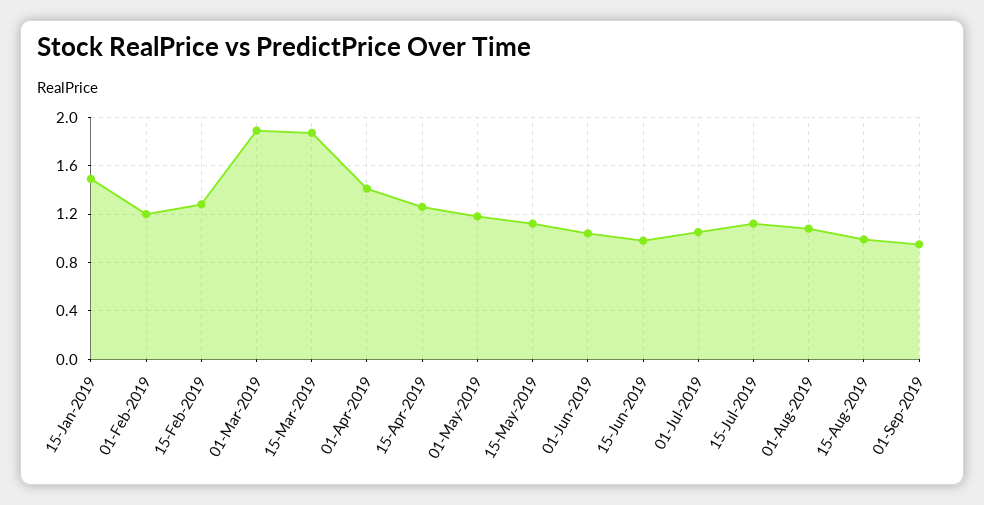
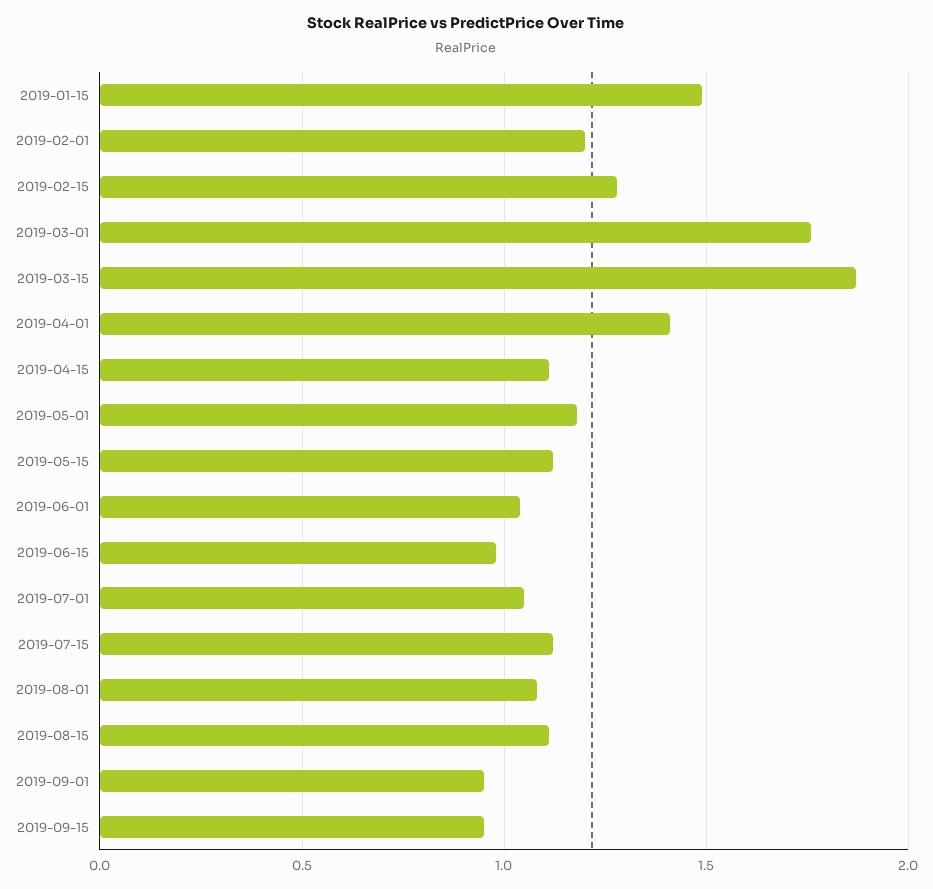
01-Mar-2019: 1.9 -> 1.75
15-Apr-2019: 1.25 -> 1.1
15-Aug-2019: 1 -> 1.1
2019-09-15: none -> 0.95

